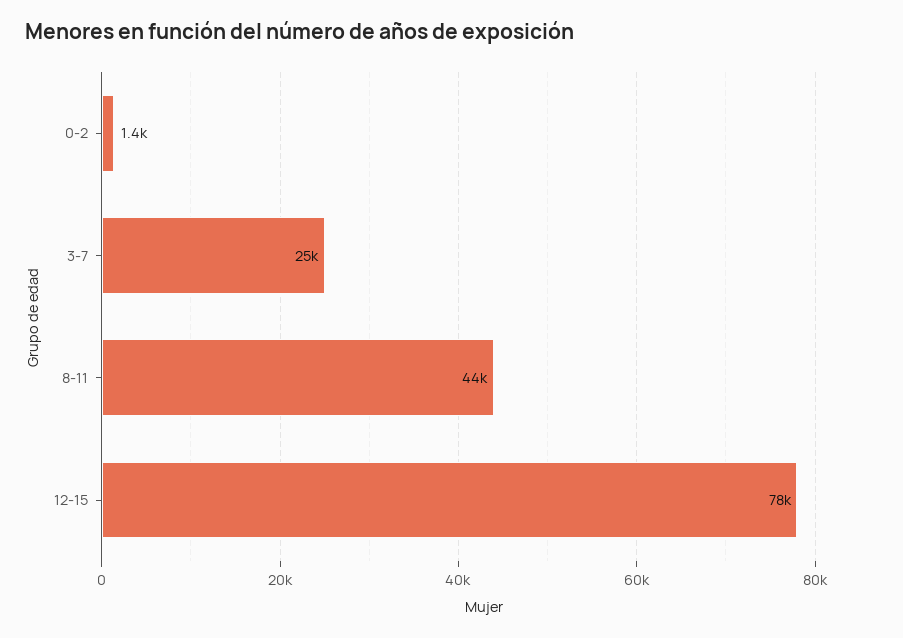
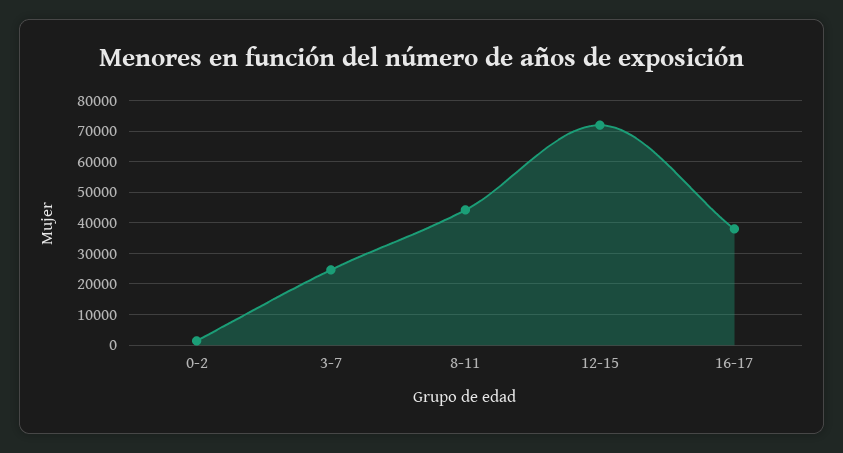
12-15: 78000 -> 72000
16-17: none -> 38000

